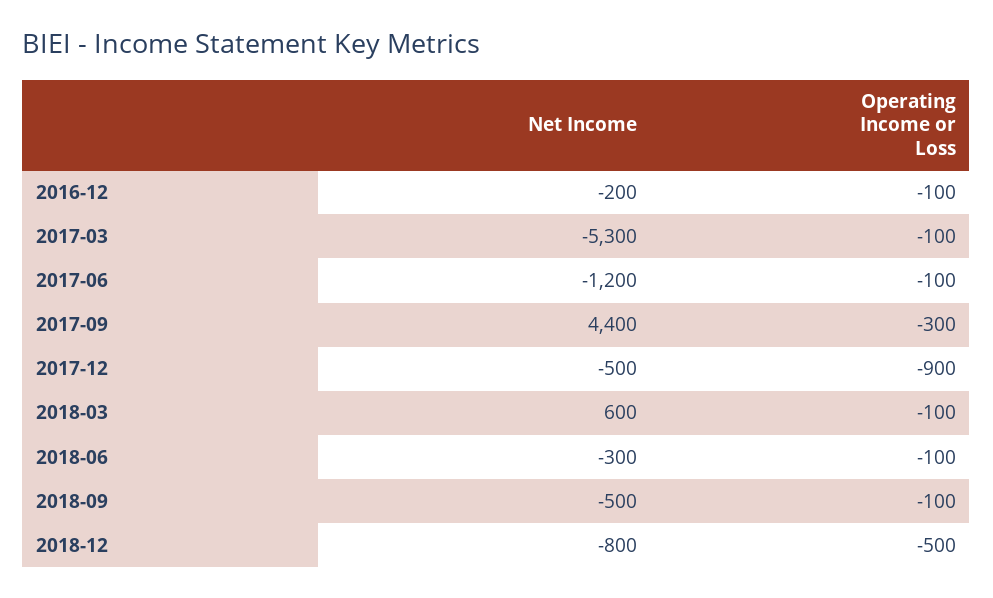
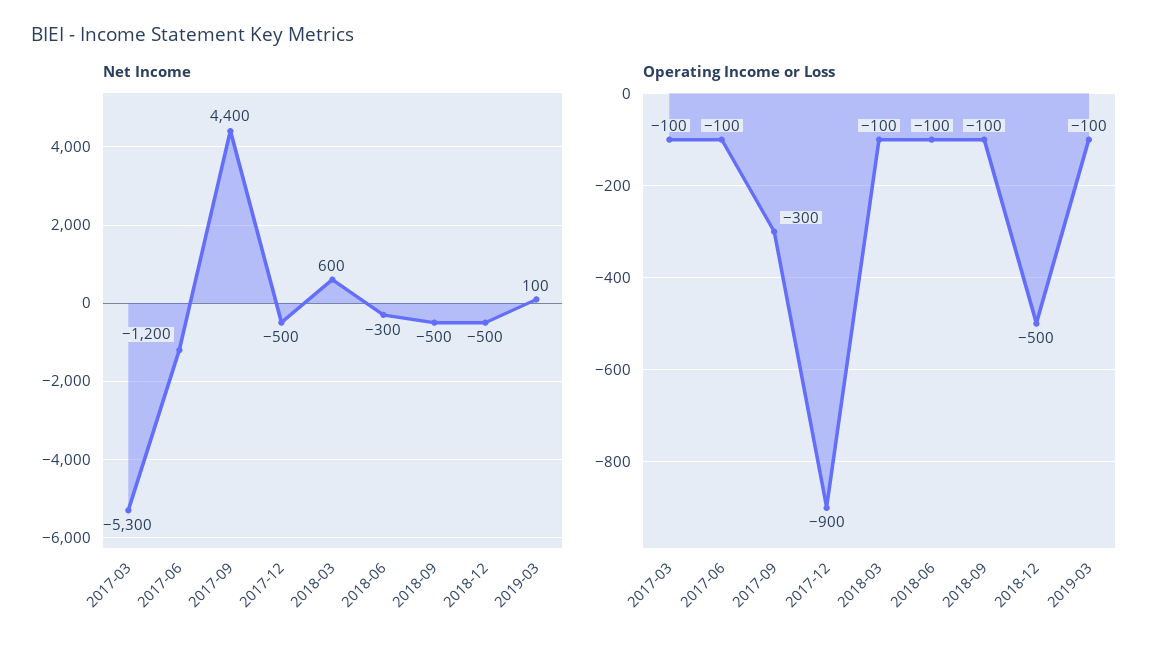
Net Income, 2016-12: -200 -> none
Operating Income or Loss, 2016-12: -100 -> none
Net Income, 2018-12: -800 -> -500
Net Income, 2019-03: none -> 100
Operating Income or Loss, 2019-03: none -> -100

